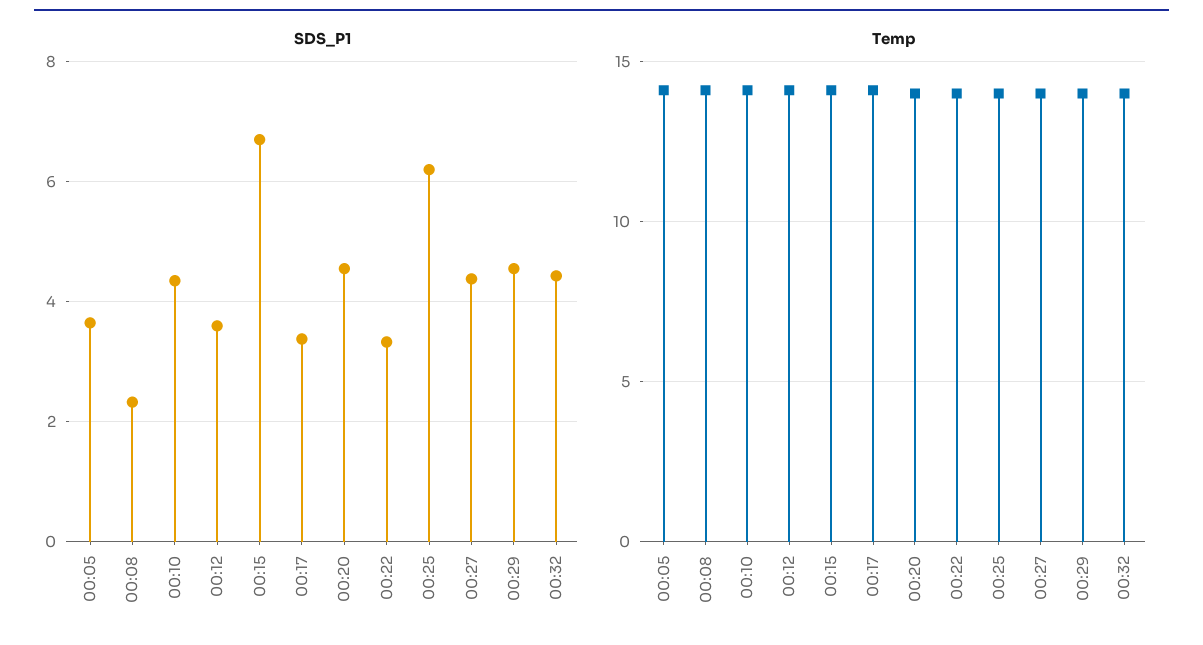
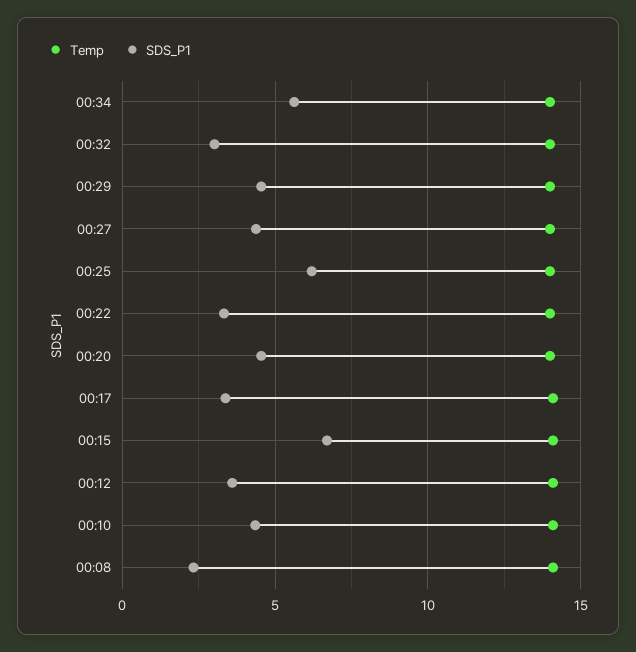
SDS_P1, 00:05: 3.6 -> none
SDS_P1, 00:32: 4.4 -> 3
Temp, 00:05: 14 -> none
Temp, 00:34: none -> 14
SDS_P1, 00:34: none -> 5.5

